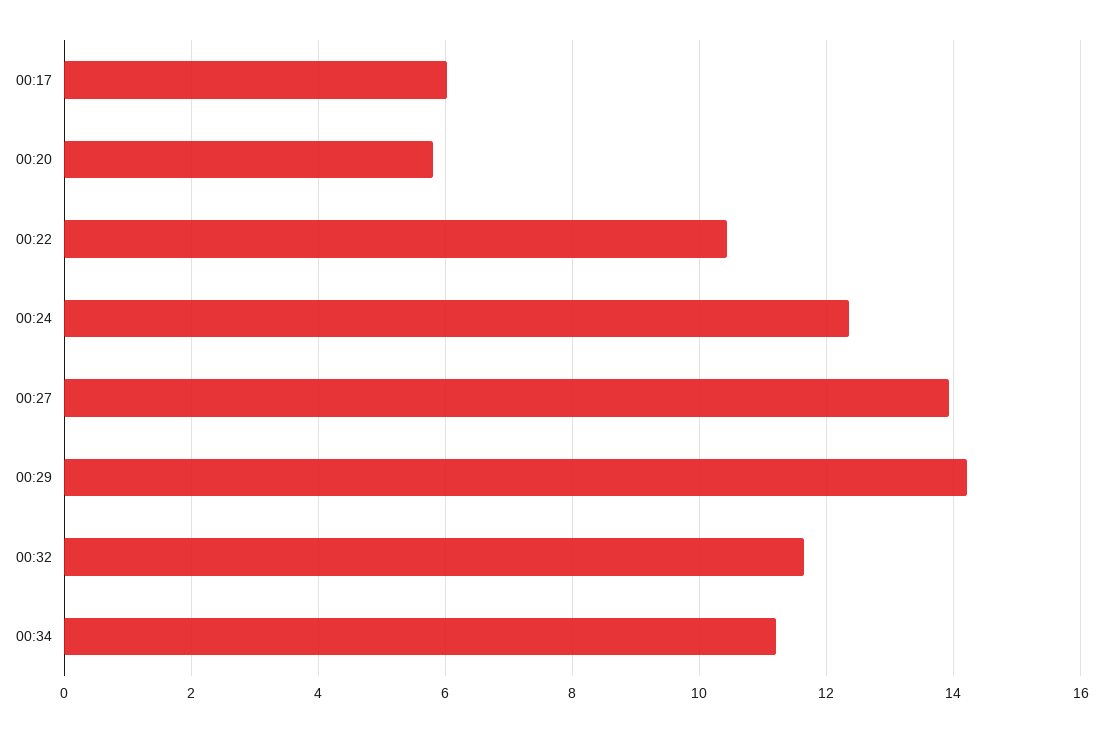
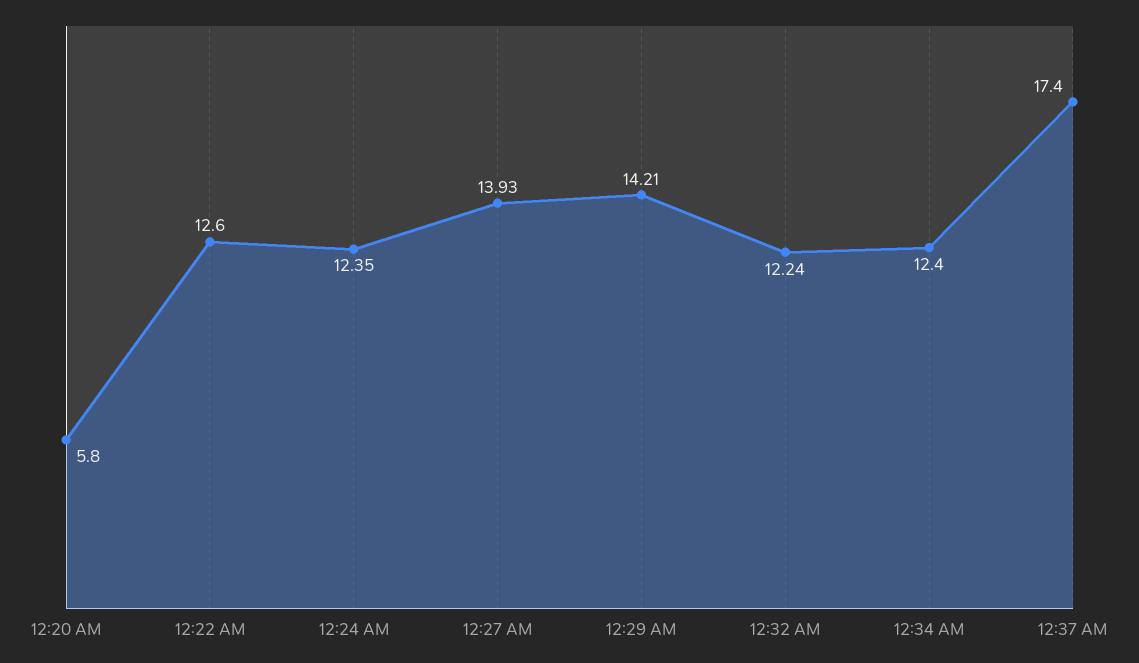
00:17: 6 -> none
00:22: 10.4 -> 12.6
00:32: 11.6 -> 12.24
00:34: 11.2 -> 12.4
12:37 AM: none -> 17.4

